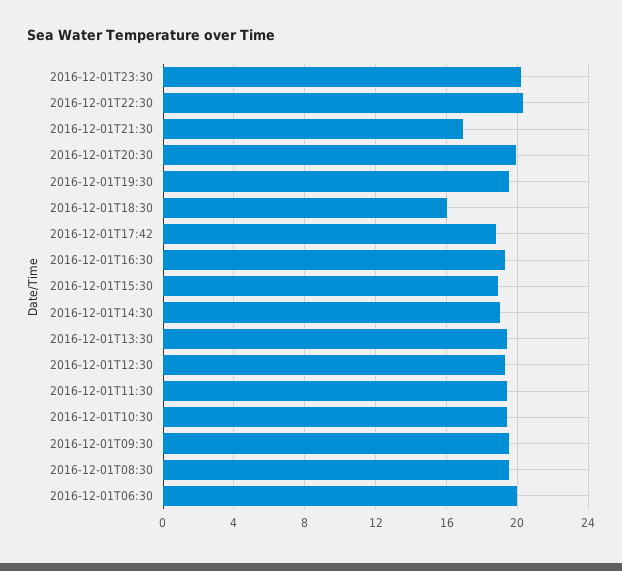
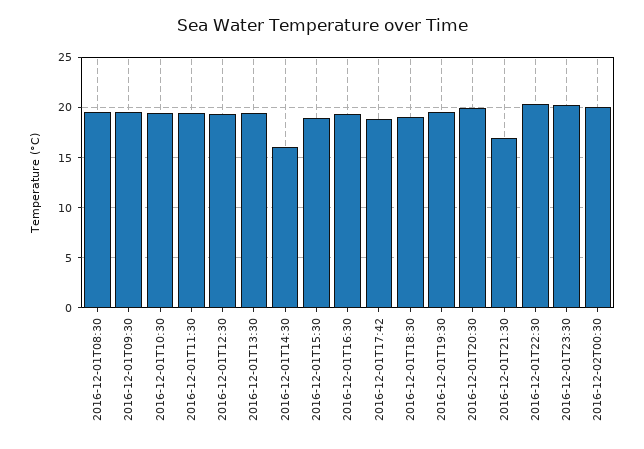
2016-12-01T18:30: 16 -> 19
2016-12-01T14:30: 19 -> 16
2016-12-01T06:30: 20 -> none
2016-12-02T00:30: none -> 20

